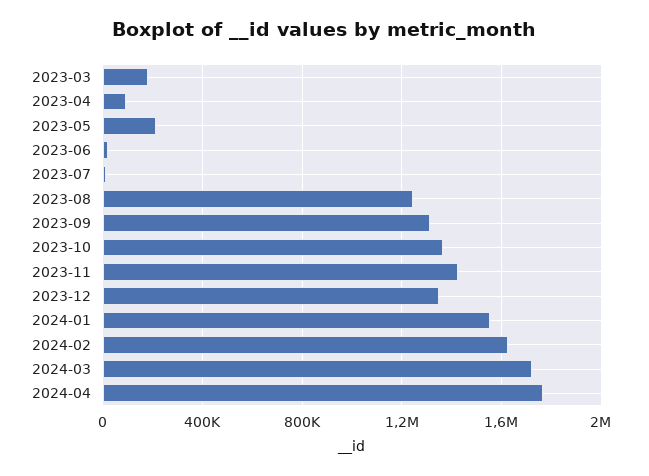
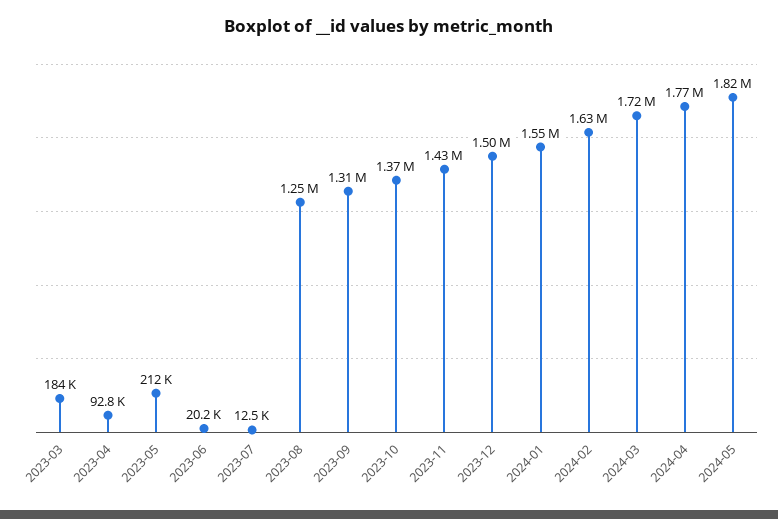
2023-12: 1350000 -> 1500000
2024-05: none -> 1820000

